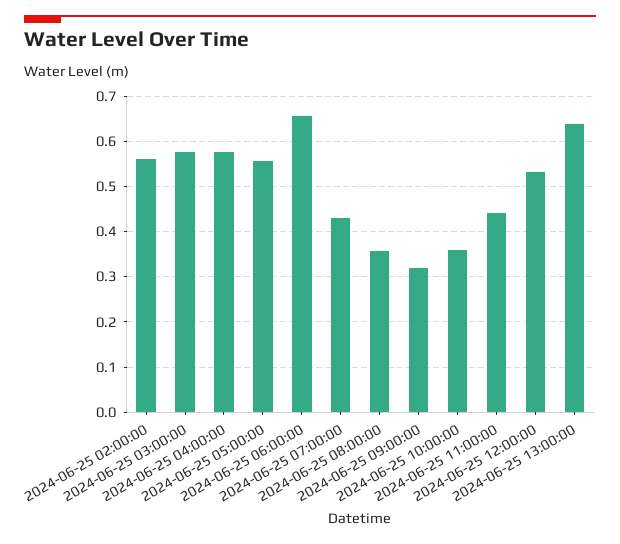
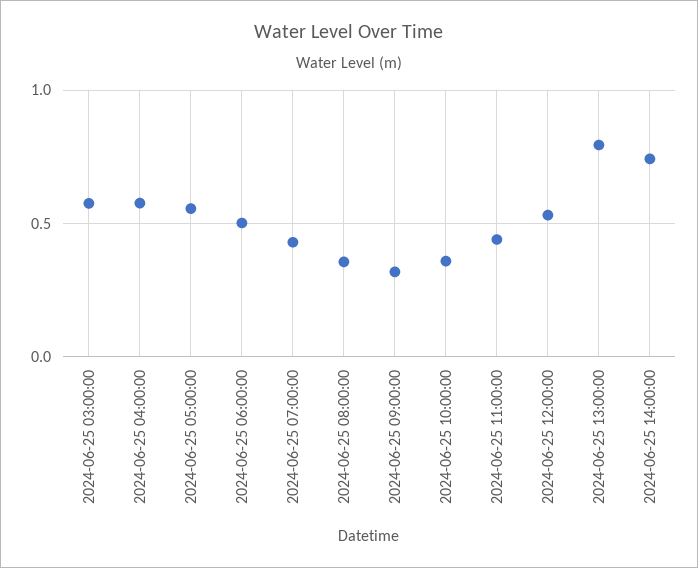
2024-06-25 02:00:00: 0.56 -> none
2024-06-25 06:00:00: 0.66 -> 0.5
2024-06-25 13:00:00: 0.64 -> 0.8
2024-06-25 14:00:00: none -> 0.75

